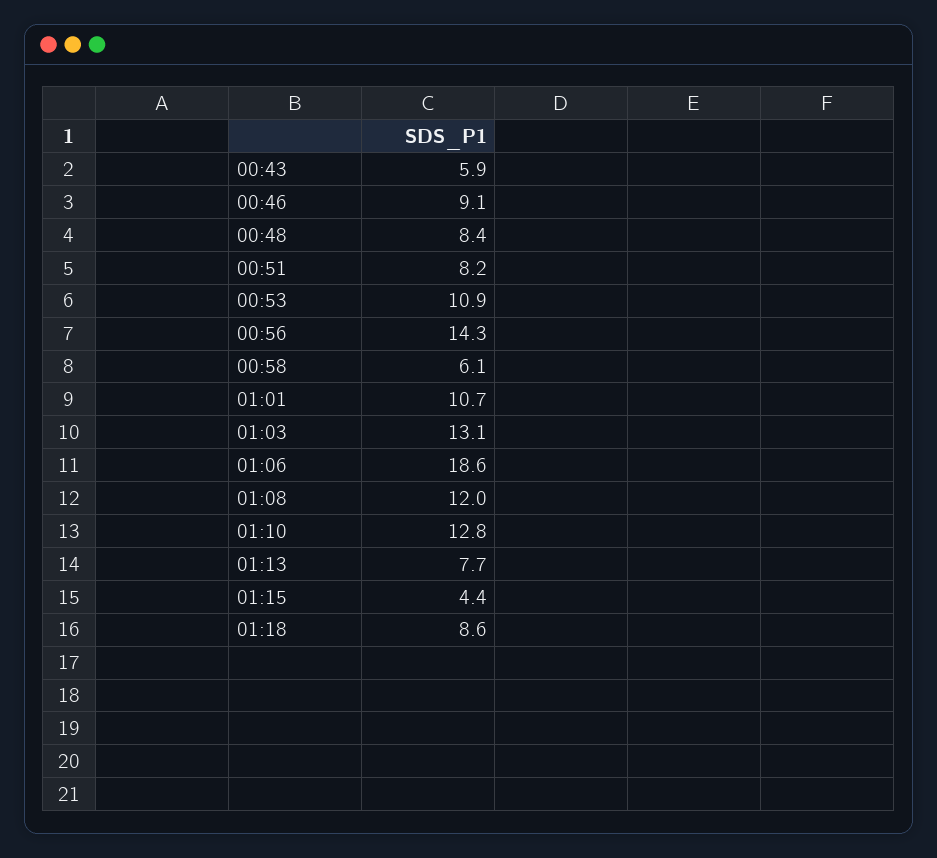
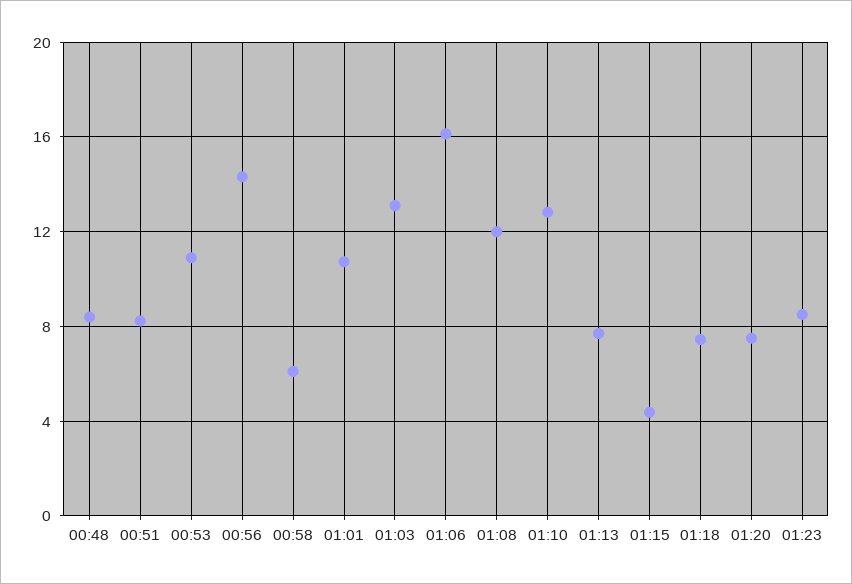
00:43: 5.9 -> none
00:46: 9.1 -> none
01:06: 18.6 -> 16
01:18: 8.6 -> 7.5
01:20: none -> 7.5
01:23: none -> 8.5

